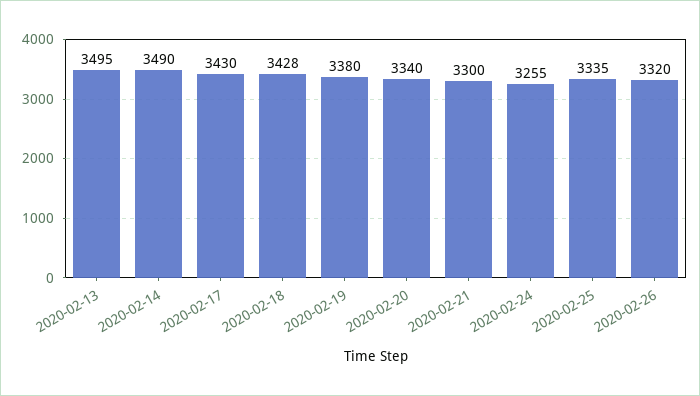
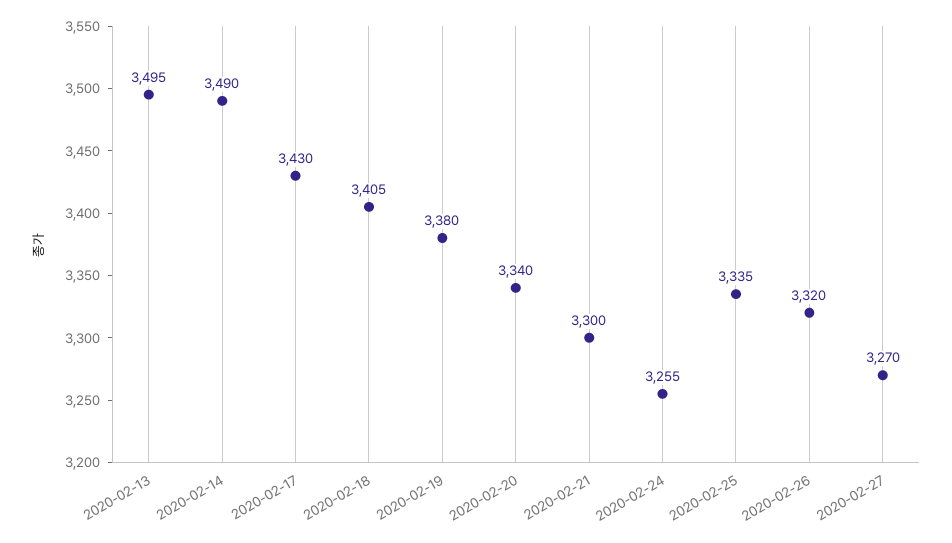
2020-02-18: 3428 -> 3405
2020-02-27: none -> 3270

